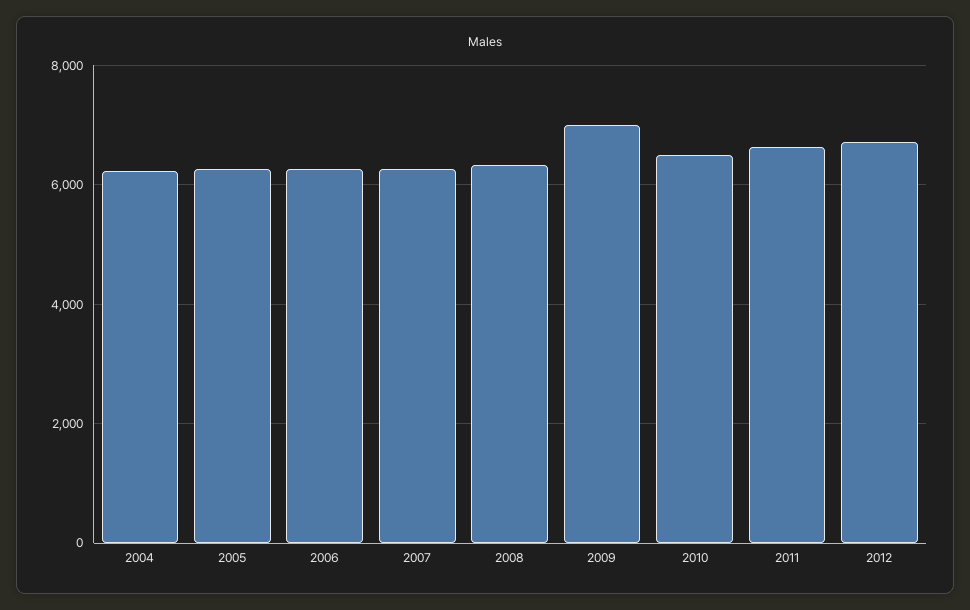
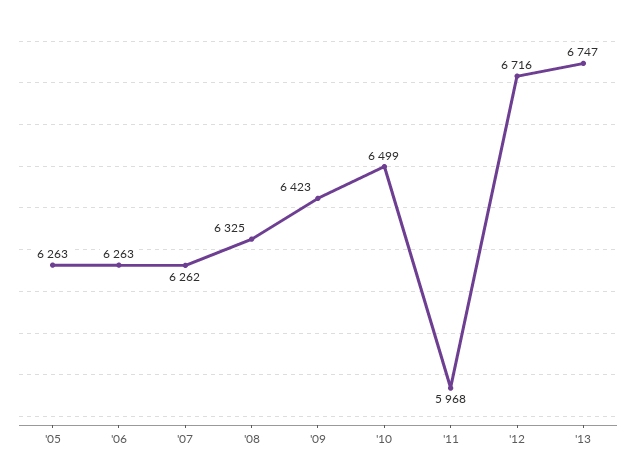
2004: 6200 -> none
2009: 7000 -> 6423
2011: 6600 -> 5968
'13: none -> 6747

